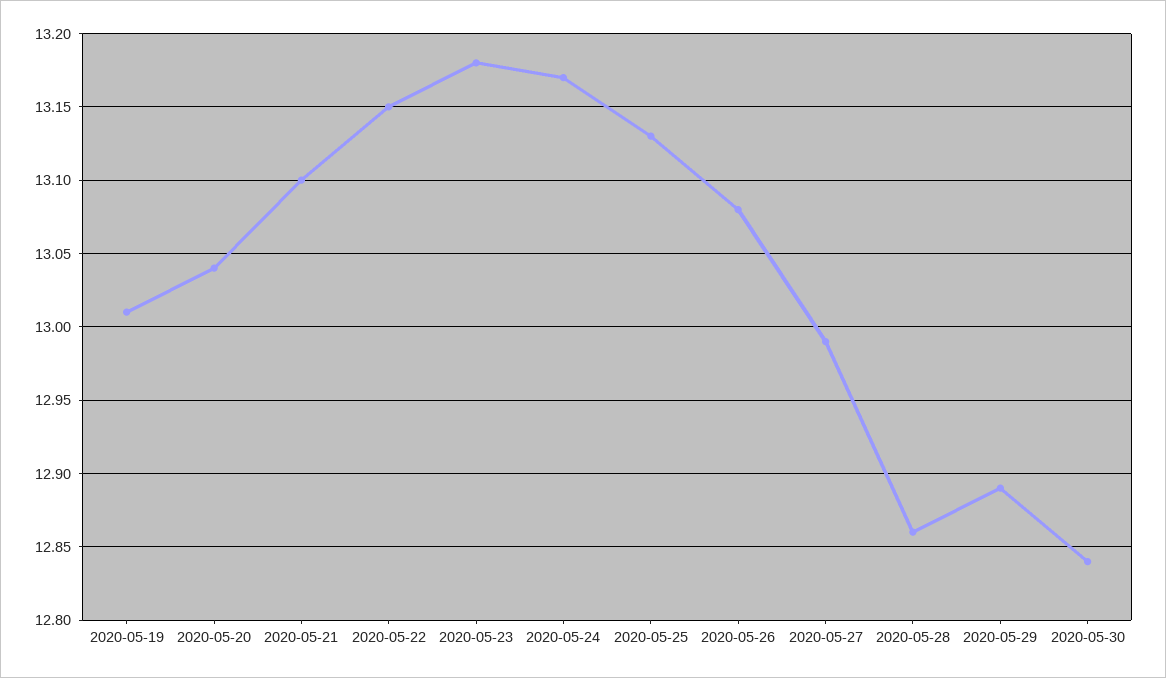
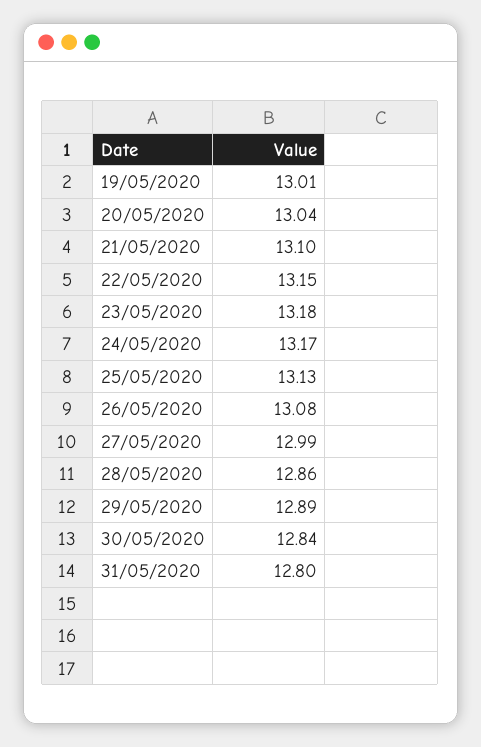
31/05/2020: none -> 12.8

